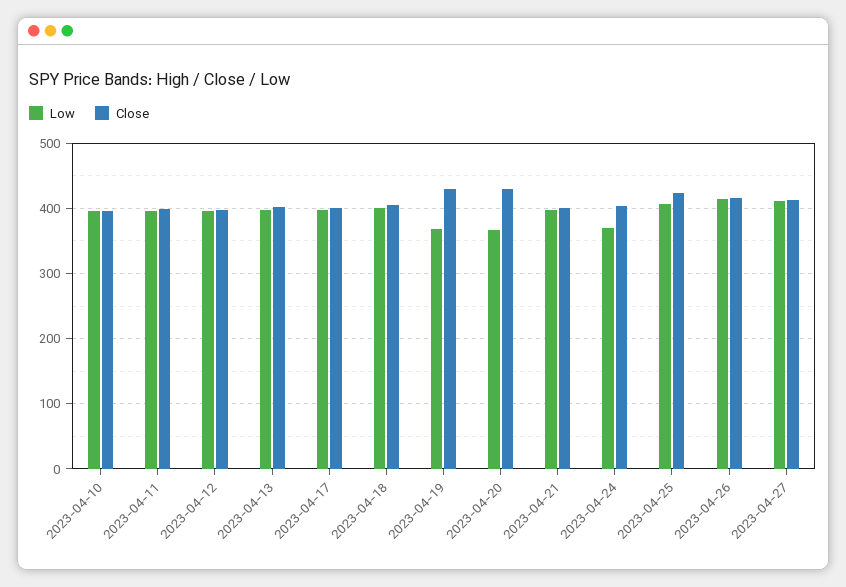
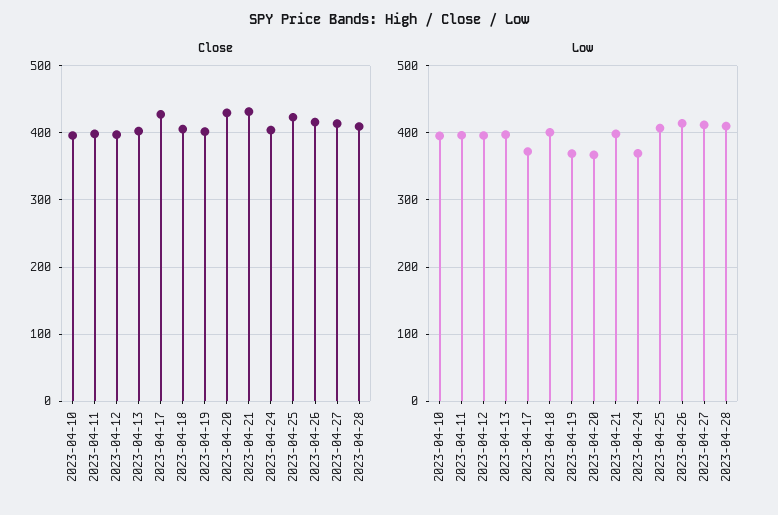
Low, 2023-04-17: 400 -> 370
Close, 2023-04-17: 400 -> 430
Close, 2023-04-19: 430 -> 400
Close, 2023-04-21: 400 -> 430
Close, 2023-04-28: none -> 410
Low, 2023-04-28: none -> 410

